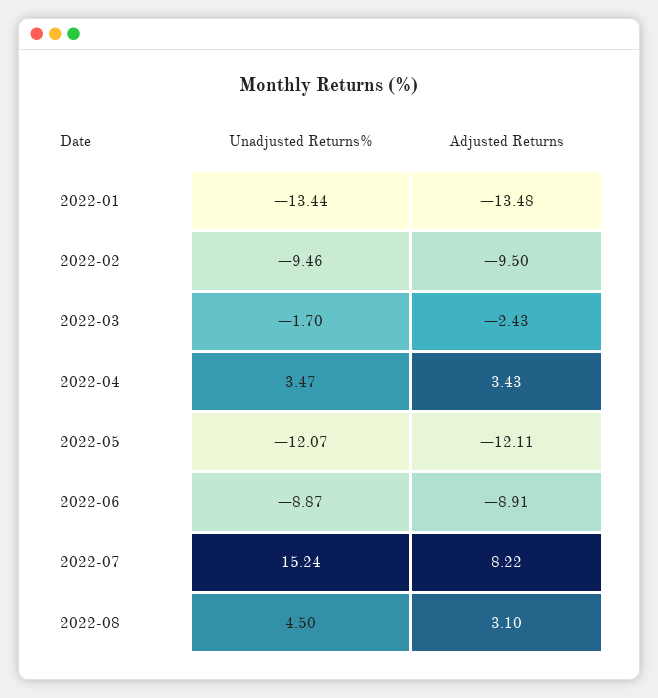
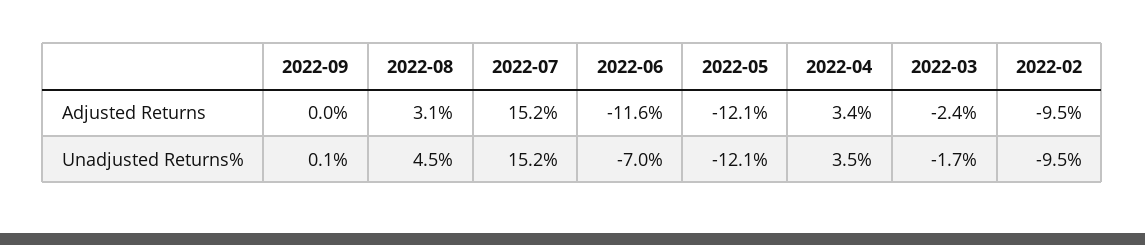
Unadjusted Returns%, 2022-01: -13.44 -> none
Adjusted Returns, 2022-01: -13.48 -> none
Unadjusted Returns%, 2022-06: -8.87 -> -7
Adjusted Returns, 2022-06: -8.91 -> -11.6
Adjusted Returns, 2022-07: 8.22 -> 15.2
Adjusted Returns, 2022-09: none -> 0
Unadjusted Returns%, 2022-09: none -> 0.1

